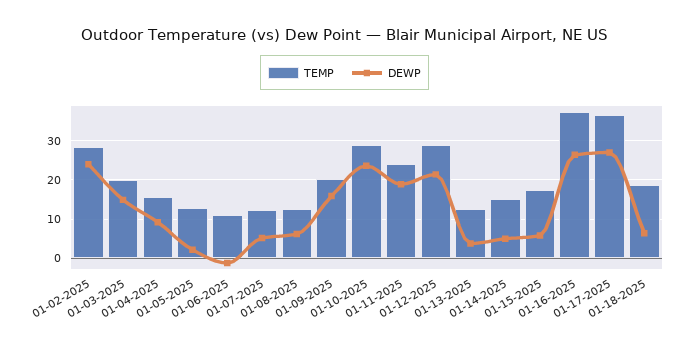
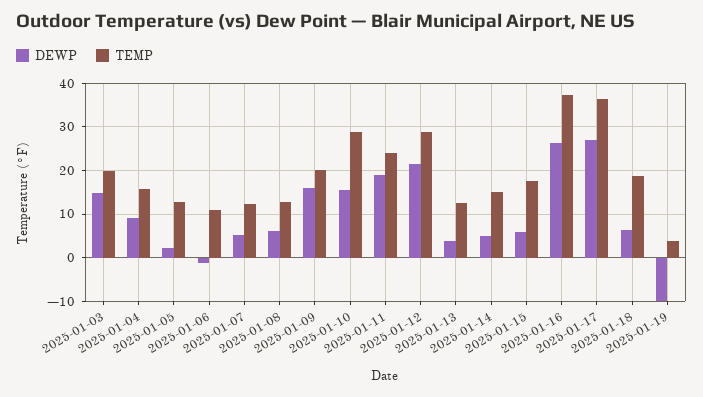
TEMP, 01-02-2025: 28 -> none
DEWP, 01-02-2025: 24 -> none
DEWP, 01-10-2025: 24 -> 16
DEWP, 2025-01-19: none -> -10
TEMP, 2025-01-19: none -> 4

